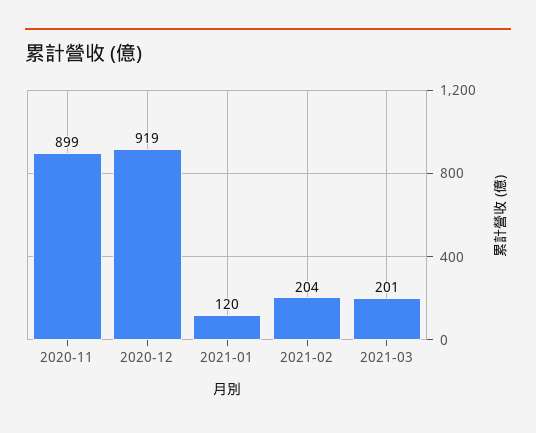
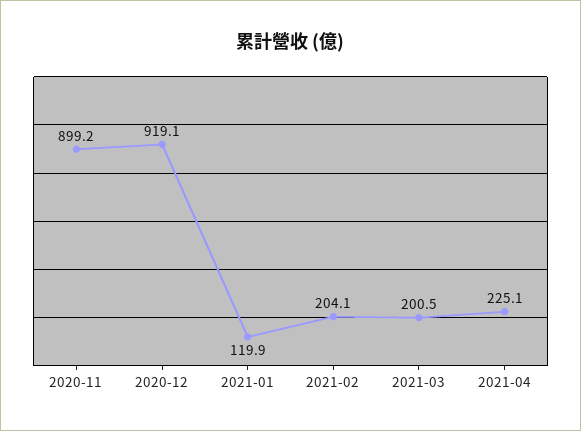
2021-04: none -> 225.1

